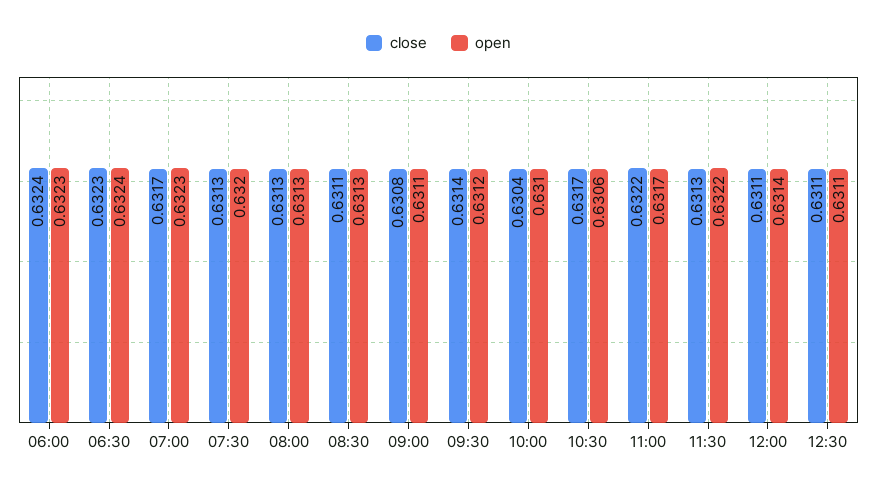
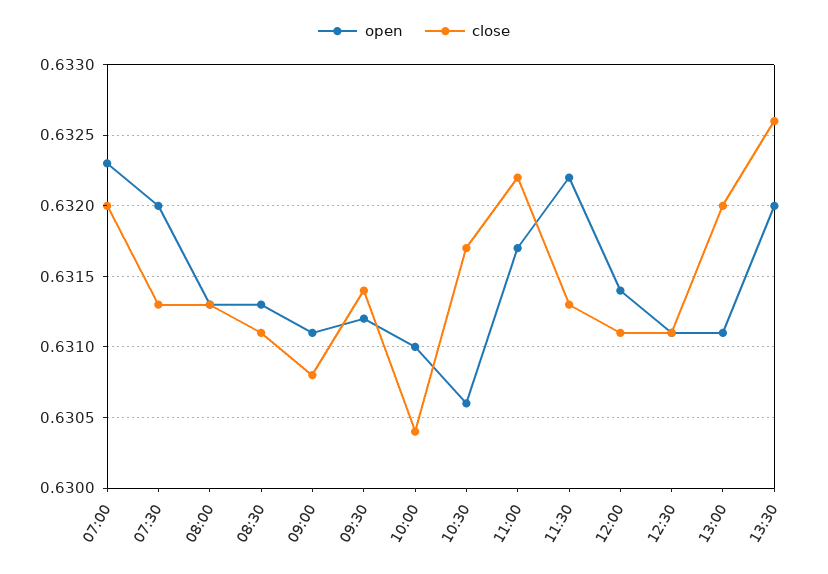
close, 06:00: 0.6324 -> none
open, 06:00: 0.6323 -> none
close, 06:30: 0.6323 -> none
open, 06:30: 0.6324 -> none
close, 07:00: 0.6317 -> 0.632
open, 13:00: none -> 0.6311
close, 13:00: none -> 0.632
open, 13:30: none -> 0.632
close, 13:30: none -> 0.6326

